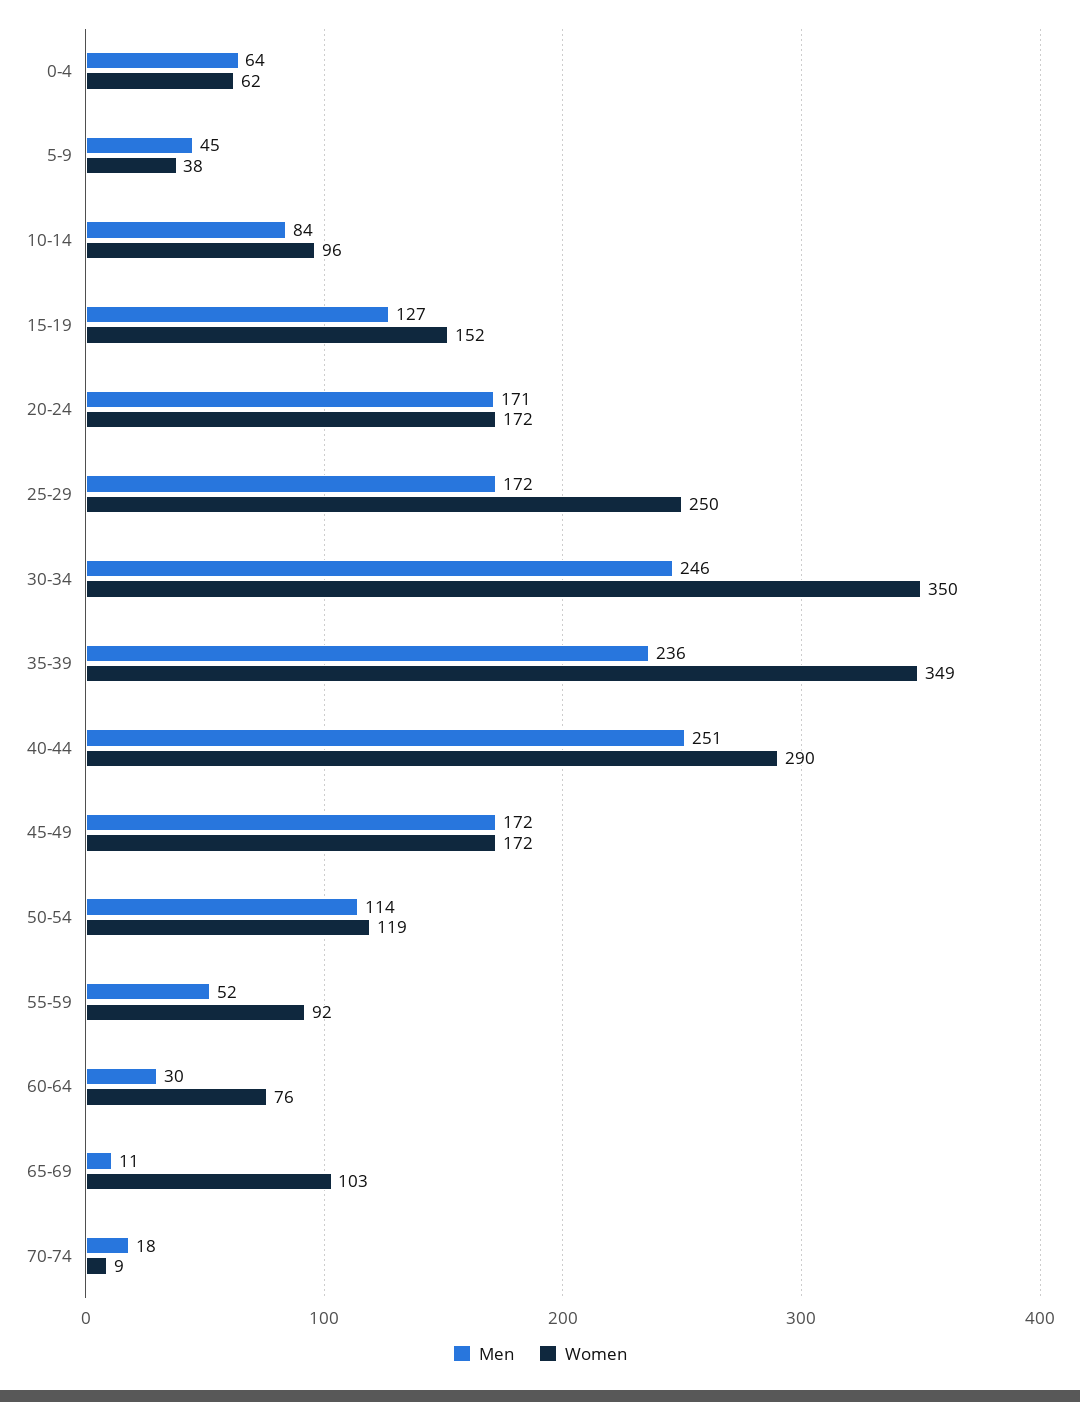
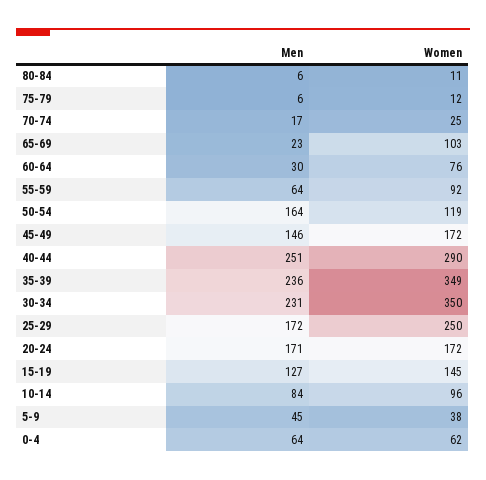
Women, 15-19: 152 -> 145
Men, 30-34: 246 -> 231
Men, 45-49: 172 -> 146
Men, 50-54: 114 -> 164
Men, 55-59: 52 -> 64
Men, 65-69: 11 -> 23
Men, 70-74: 18 -> 17
Women, 70-74: 9 -> 25
Men, 80-84: none -> 6
Women, 80-84: none -> 11
Men, 75-79: none -> 6
Women, 75-79: none -> 12

